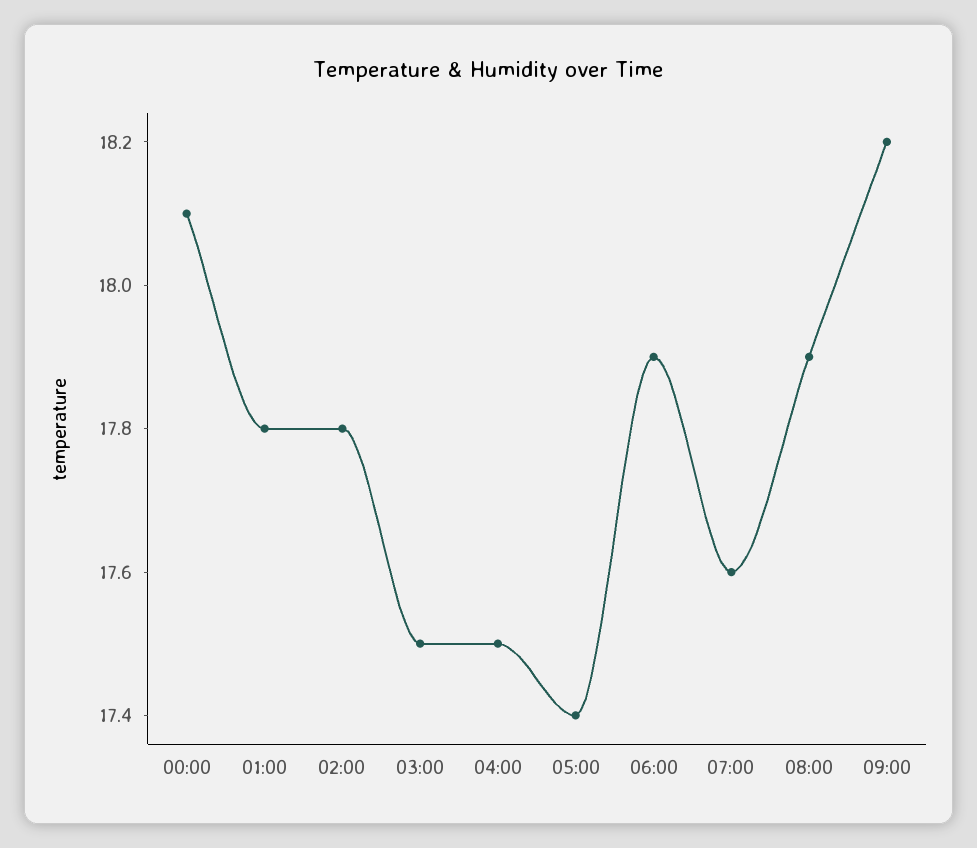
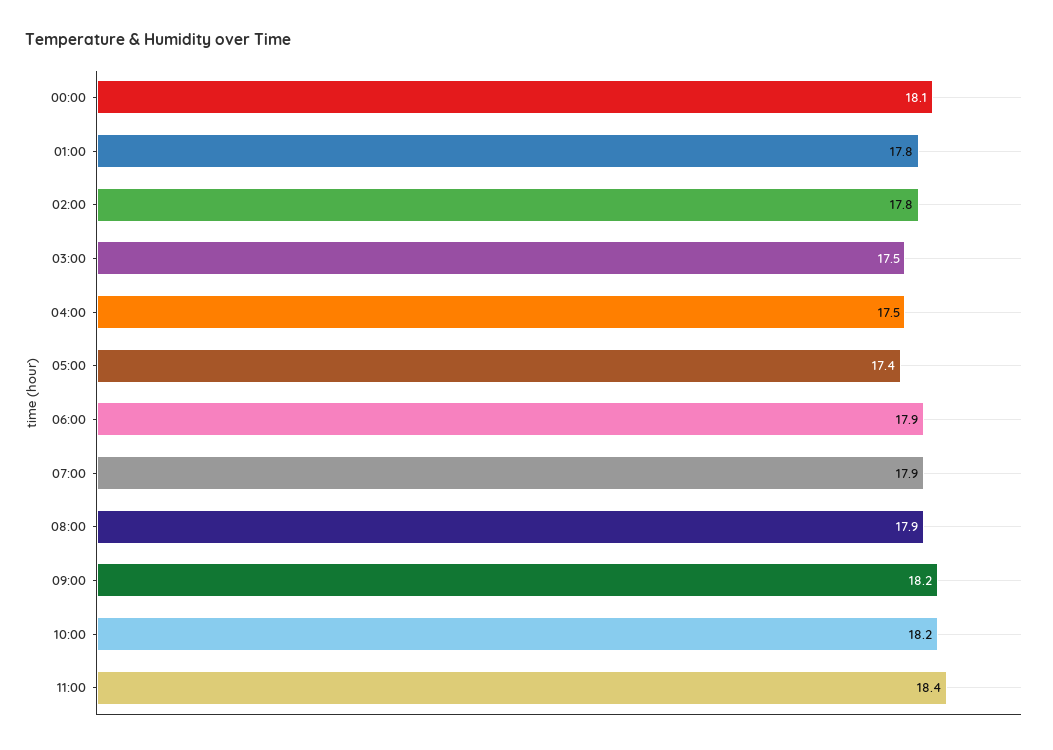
07:00: 17.6 -> 17.9
10:00: none -> 18.2
11:00: none -> 18.4

